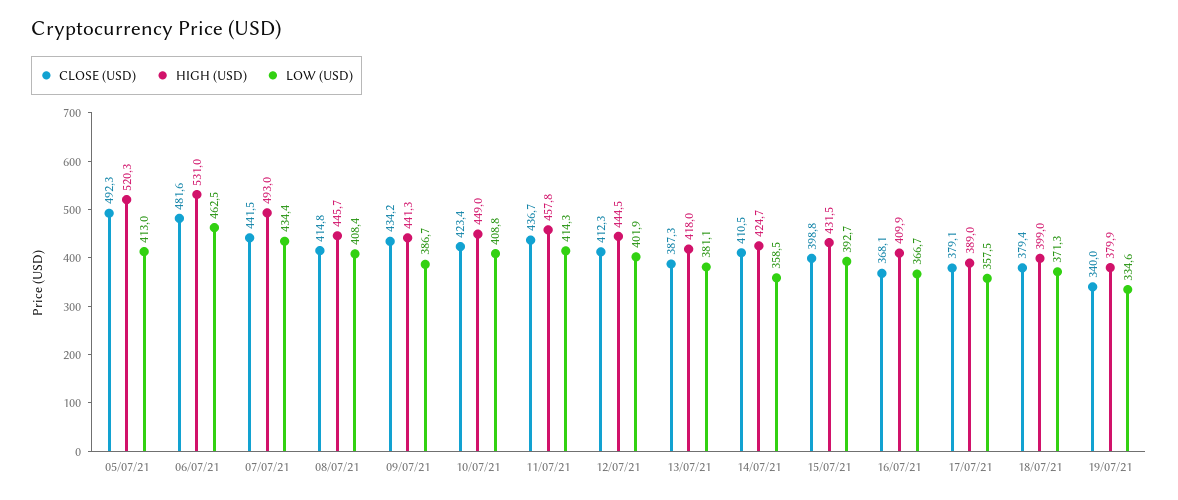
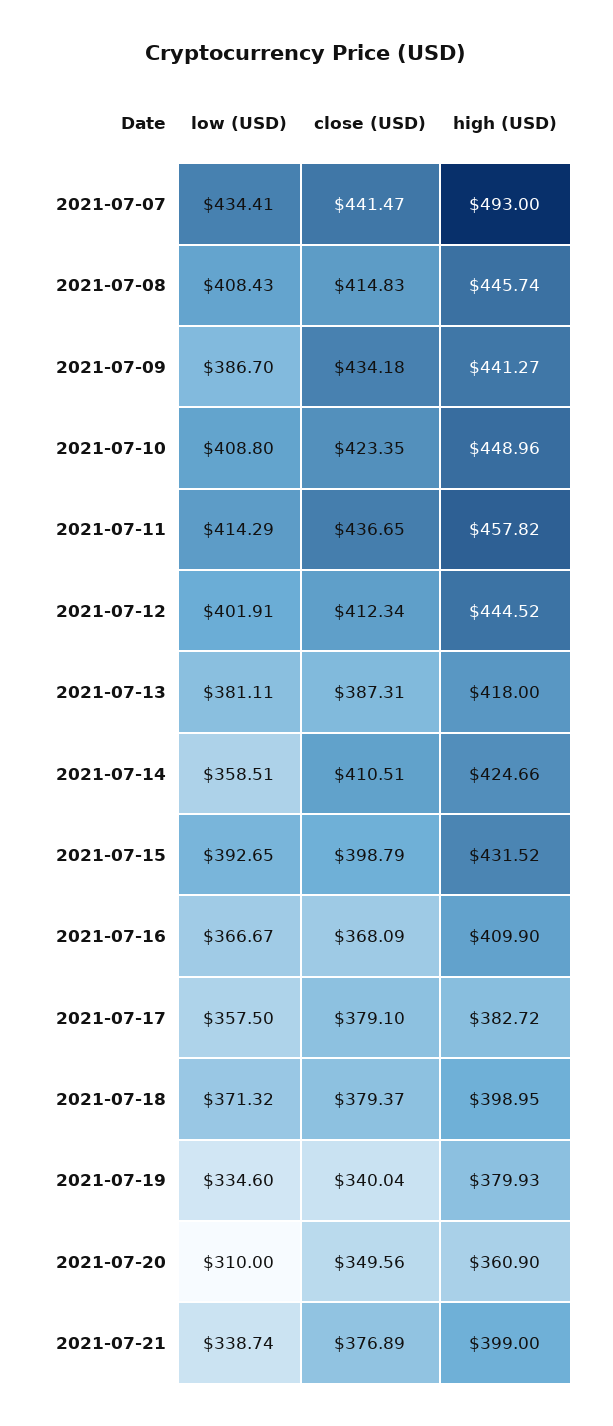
CLOSE (USD), 05/07/21: 492.3 -> none
HIGH (USD), 05/07/21: 520.3 -> none
LOW (USD), 05/07/21: 413 -> none
CLOSE (USD), 06/07/21: 481.6 -> none
HIGH (USD), 06/07/21: 531 -> none
LOW (USD), 06/07/21: 462.5 -> none
HIGH (USD), 17/07/21: 389 -> 382.72
LOW (USD), 2021-07-20: none -> 310
CLOSE (USD), 2021-07-20: none -> 349.56
HIGH (USD), 2021-07-20: none -> 360.9
LOW (USD), 2021-07-21: none -> 338.74
CLOSE (USD), 2021-07-21: none -> 376.89
HIGH (USD), 2021-07-21: none -> 399

